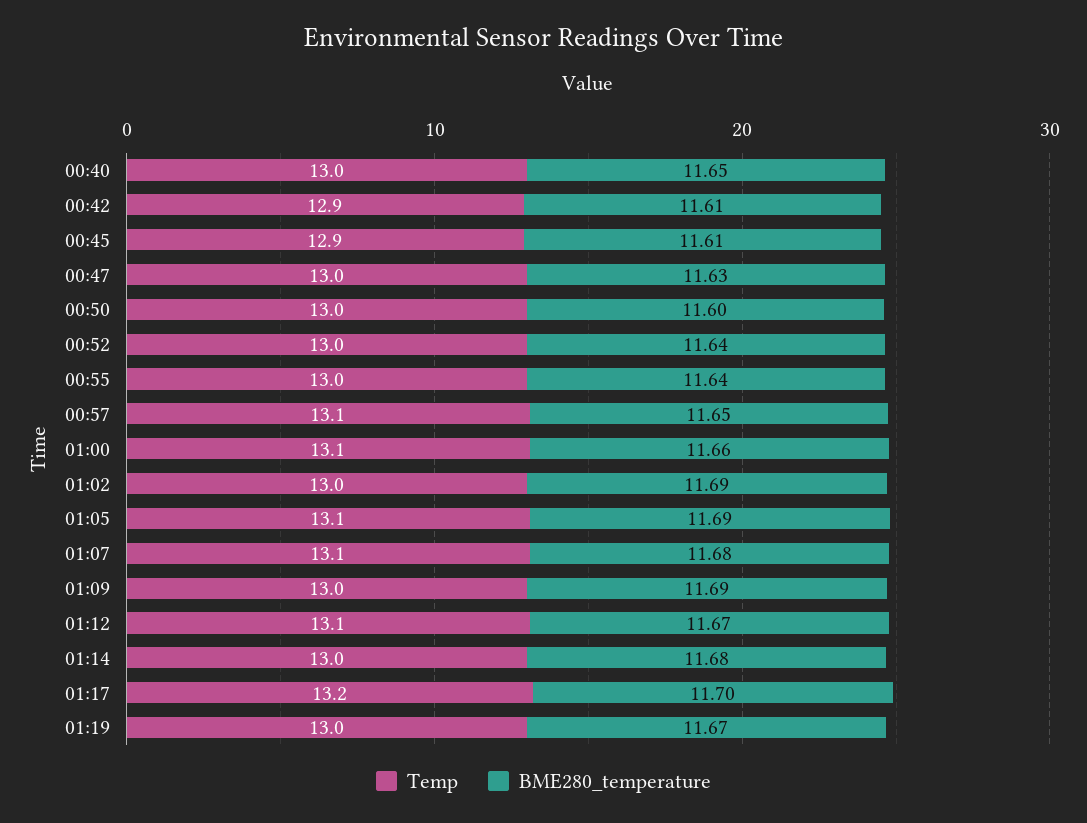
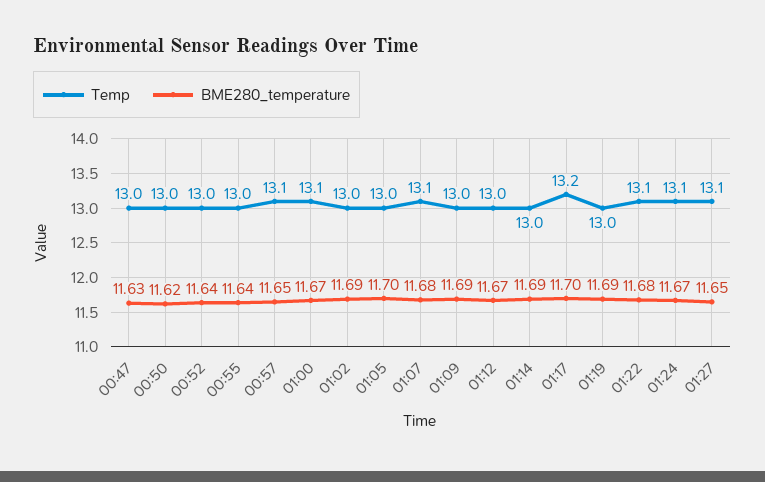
Temp, 00:40: 13 -> none
BME280_temperature, 00:40: 11.65 -> none
Temp, 00:42: 12.9 -> none
BME280_temperature, 00:42: 11.61 -> none
Temp, 00:45: 12.9 -> none
BME280_temperature, 00:45: 11.61 -> none
BME280_temperature, 00:50: 11.6 -> 11.62
BME280_temperature, 01:00: 11.66 -> 11.67
Temp, 01:05: 13.1 -> 13
BME280_temperature, 01:05: 11.69 -> 11.7
Temp, 01:12: 13.1 -> 13
BME280_temperature, 01:14: 11.68 -> 11.69
BME280_temperature, 01:19: 11.67 -> 11.69
Temp, 01:22: none -> 13.1
BME280_temperature, 01:22: none -> 11.68
Temp, 01:24: none -> 13.1
BME280_temperature, 01:24: none -> 11.67
Temp, 01:27: none -> 13.1
BME280_temperature, 01:27: none -> 11.65

